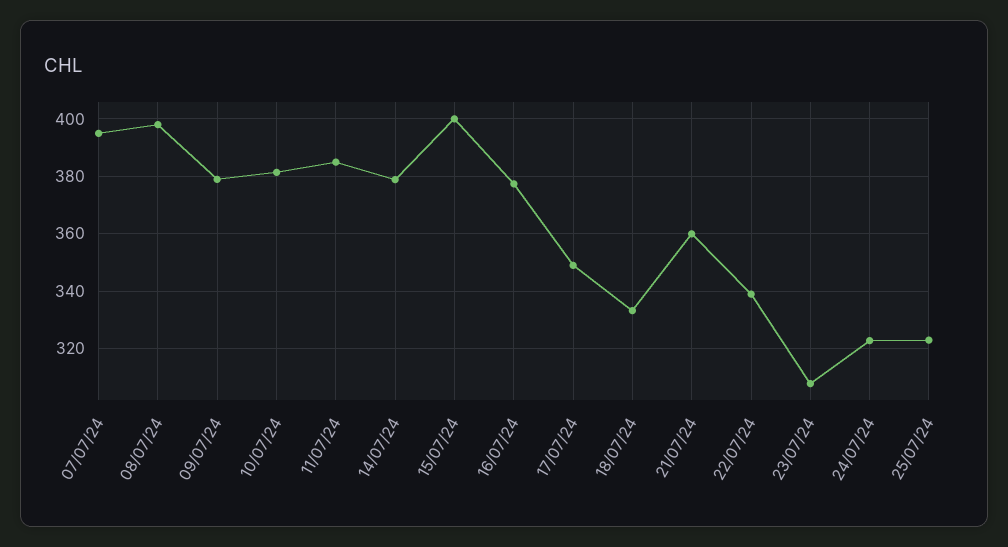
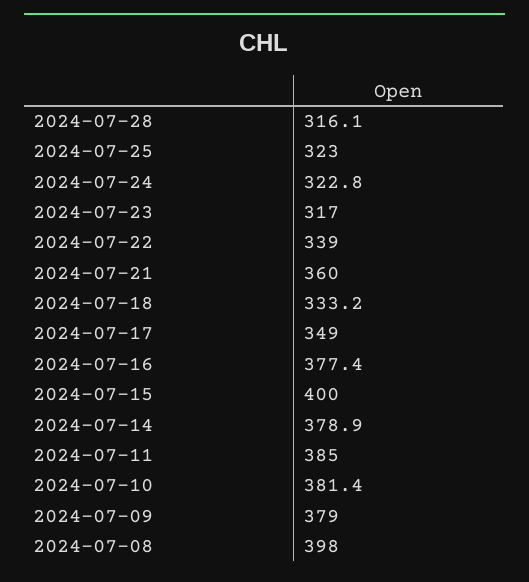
07/07/24: 395 -> none
23/07/24: 307.5 -> 317
2024-07-28: none -> 316.1

